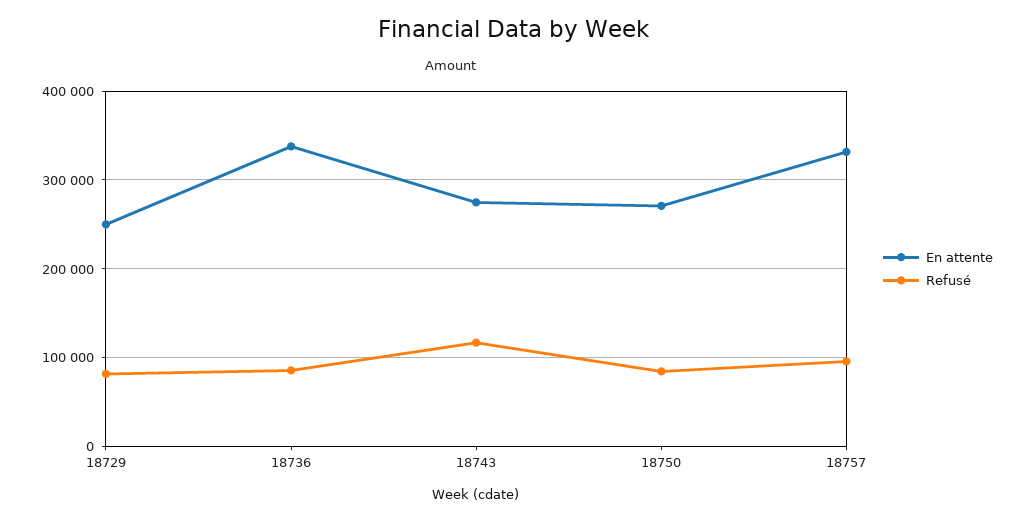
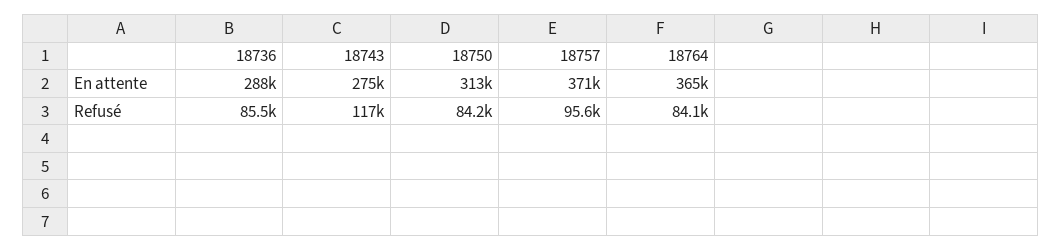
En attente, 18729: 250000 -> none
Refusé, 18729: 80000 -> none
En attente, 18736: 340000 -> 288000
En attente, 18750: 270000 -> 313000
En attente, 18757: 330000 -> 371000
En attente, 18764: none -> 365000
Refusé, 18764: none -> 84100

